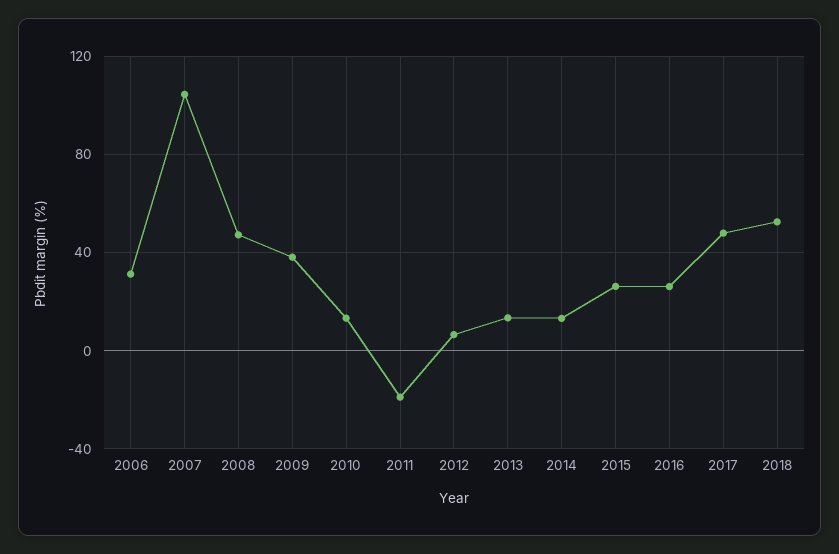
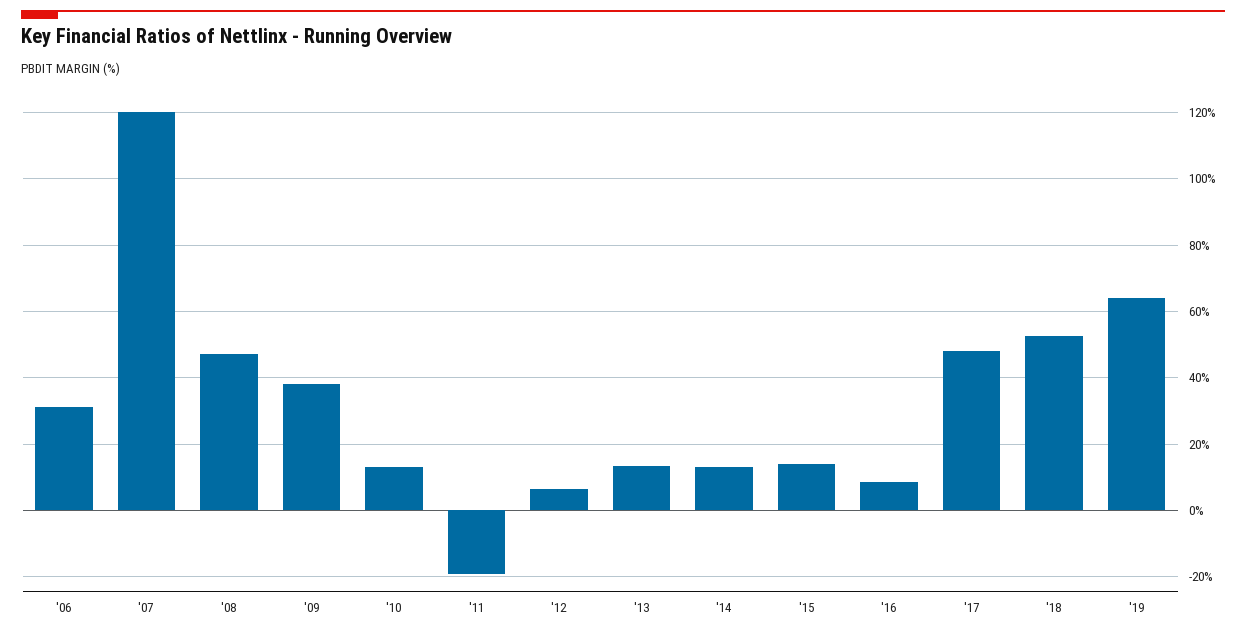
2007: 105 -> 120
2015: 25 -> 14
2016: 25 -> 8
'19: none -> 64

